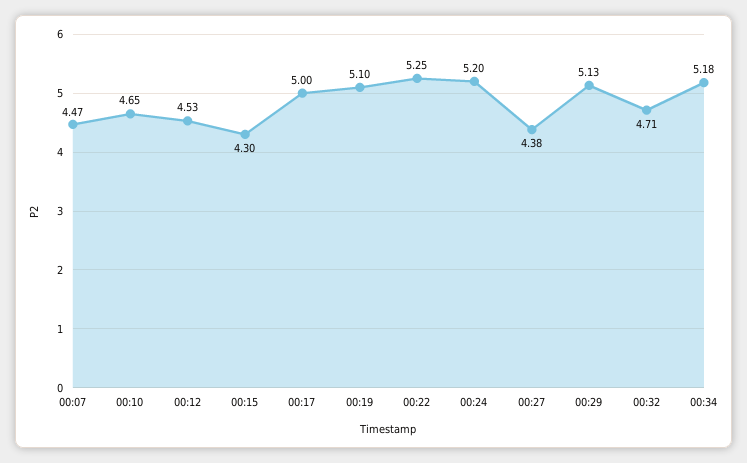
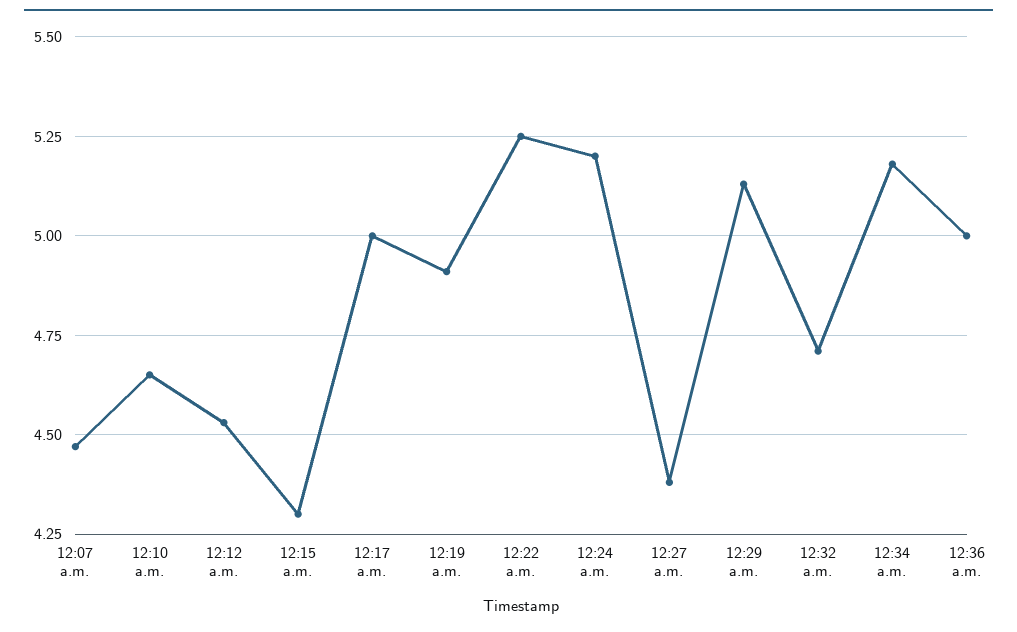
00:19: 5.1 -> 4.9
12:36 a.m.: none -> 5

